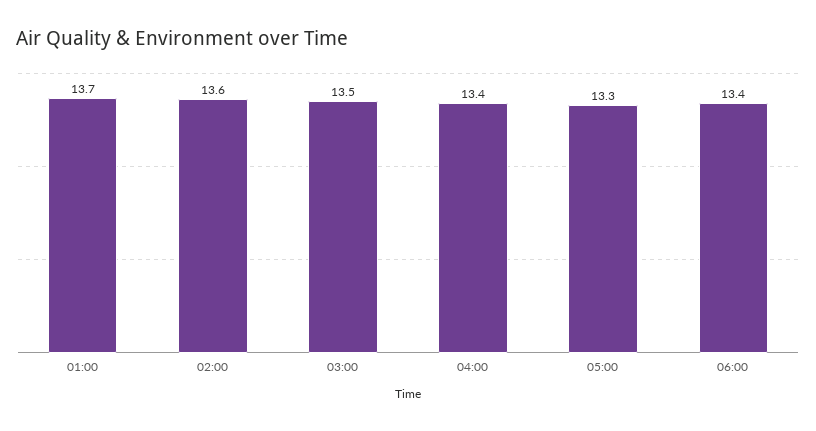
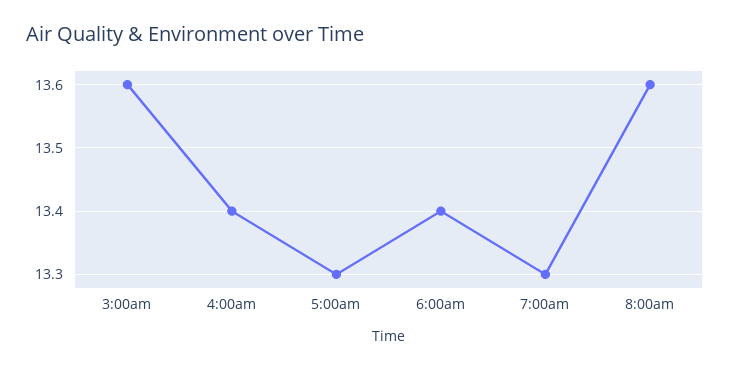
01:00: 13.7 -> none
02:00: 13.6 -> none
03:00: 13.5 -> 13.6
7:00am: none -> 13.3
8:00am: none -> 13.6

